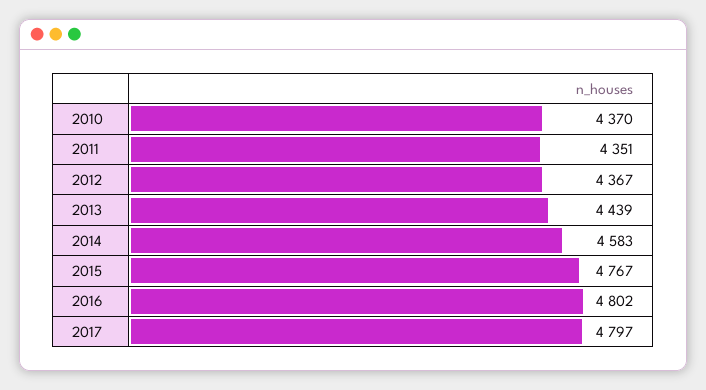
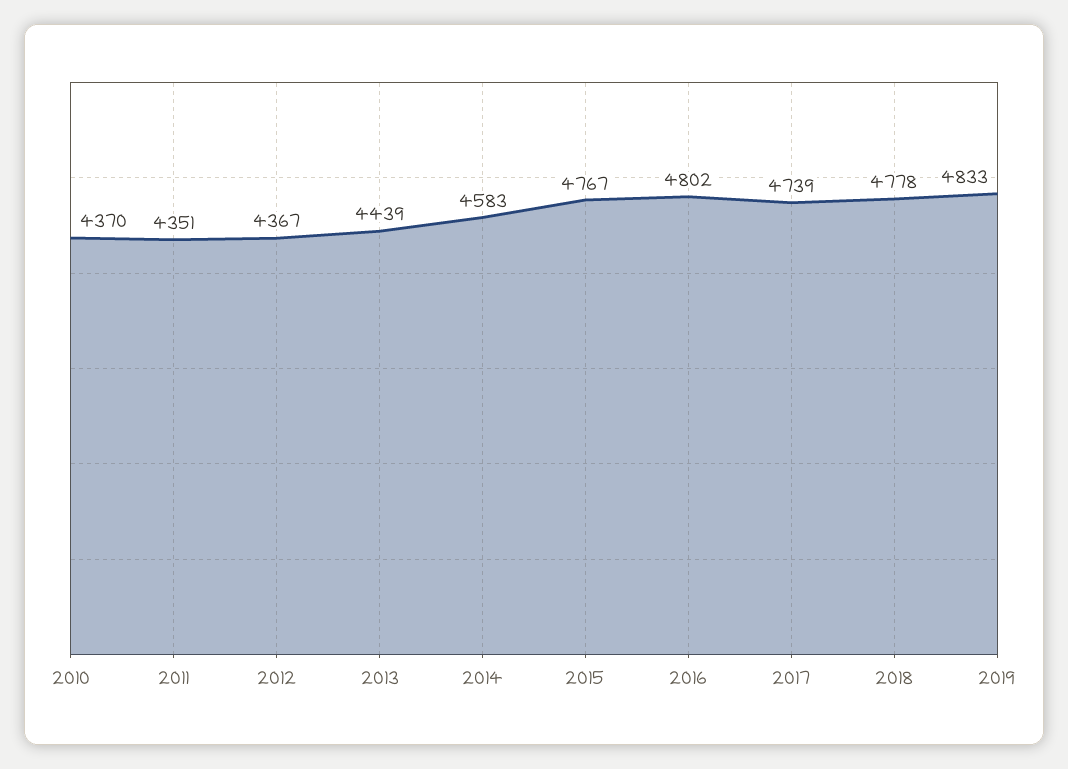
2017: 4797 -> 4739
2018: none -> 4778
2019: none -> 4833

